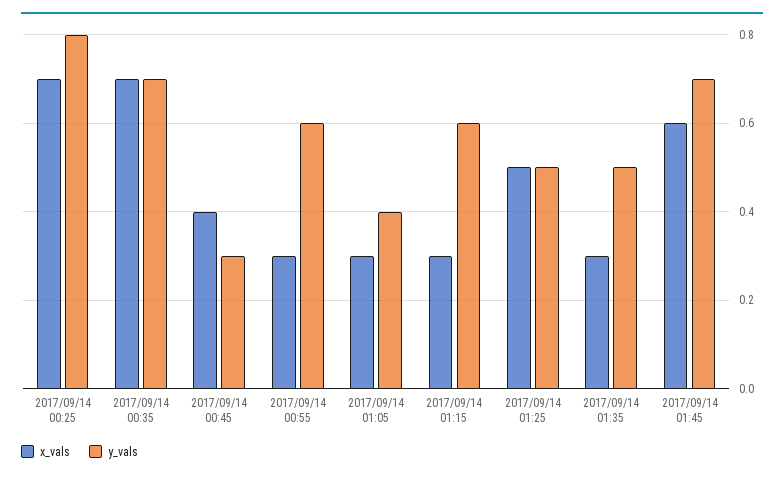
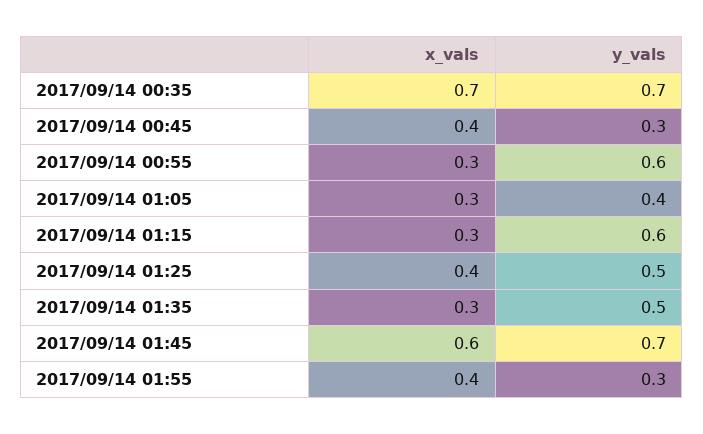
x_vals, 2017/09/14 00:25: 0.7 -> none
y_vals, 2017/09/14 00:25: 0.8 -> none
x_vals, 2017/09/14 01:25: 0.5 -> 0.4
x_vals, 2017/09/14 01:55: none -> 0.4
y_vals, 2017/09/14 01:55: none -> 0.3

